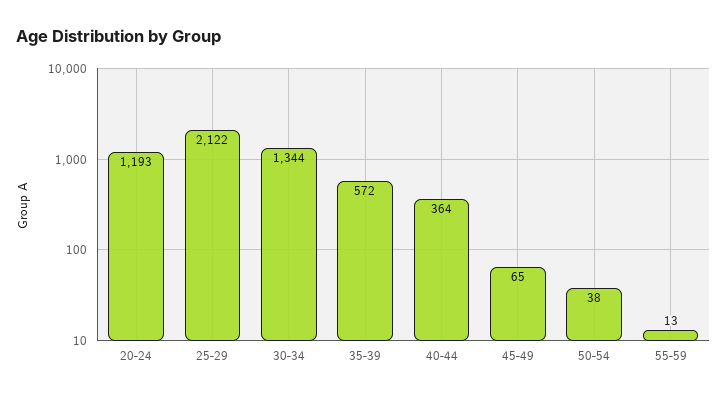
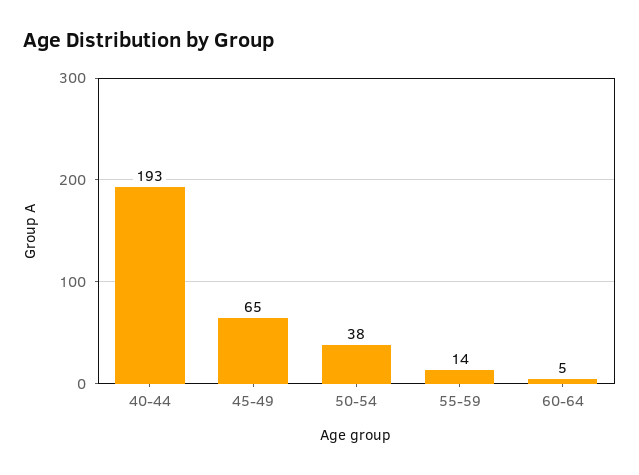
20-24: 1193 -> none
25-29: 2122 -> none
30-34: 1344 -> none
35-39: 572 -> none
40-44: 364 -> 193
55-59: 13 -> 14
60-64: none -> 5

